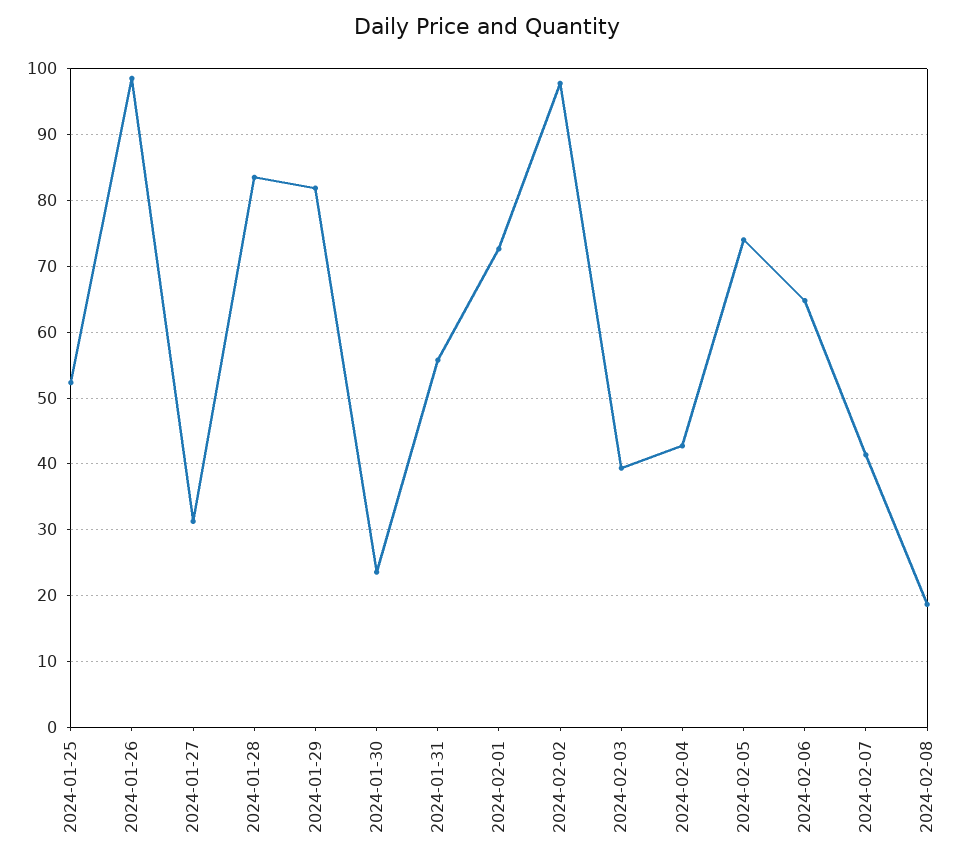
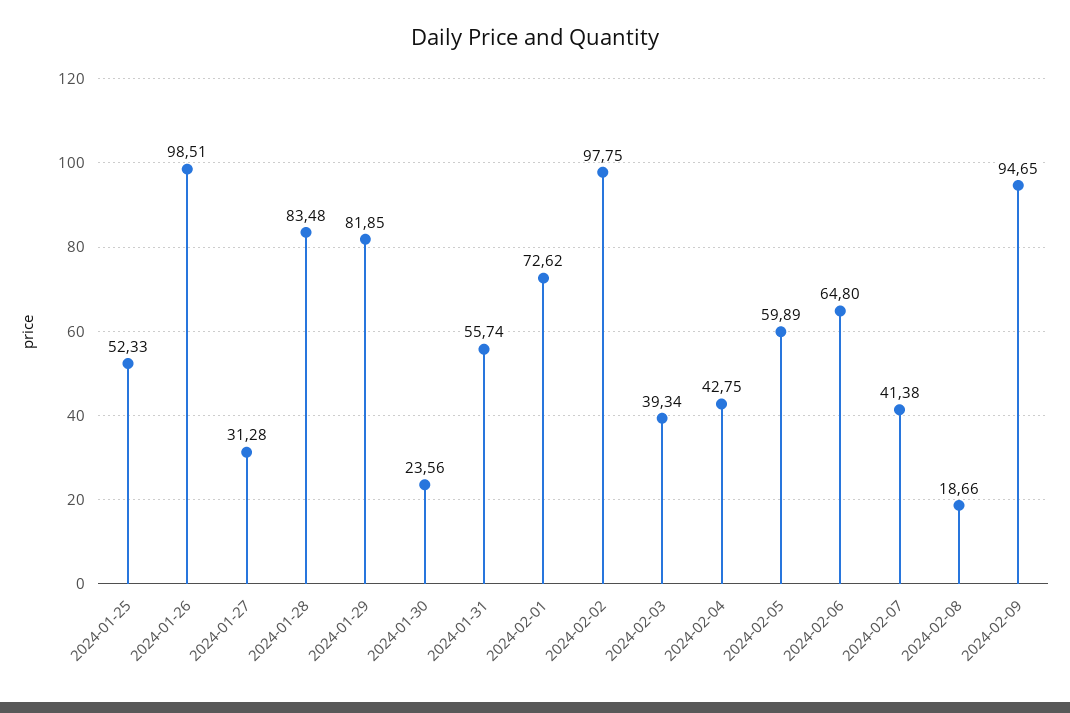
2024-02-05: 74 -> 59.89
2024-02-09: none -> 94.65

